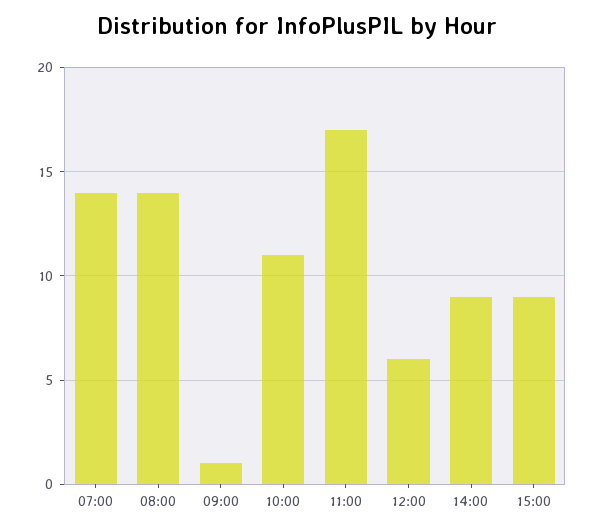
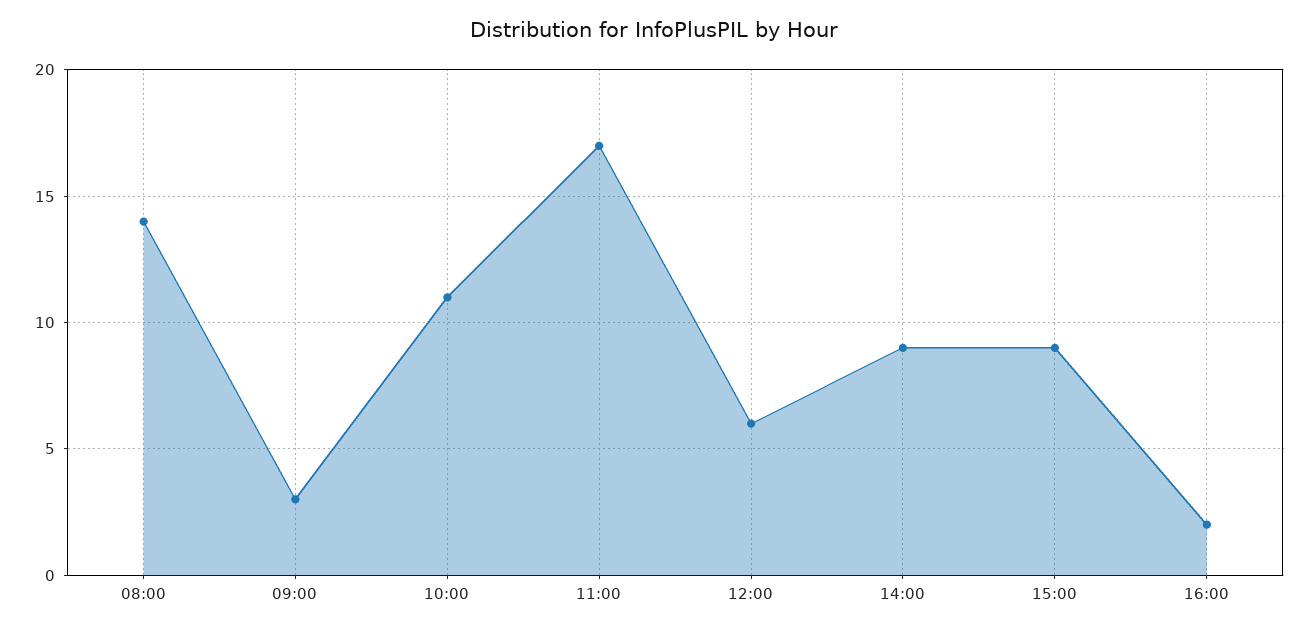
07:00: 14 -> none
09:00: 1 -> 3
16:00: none -> 2

